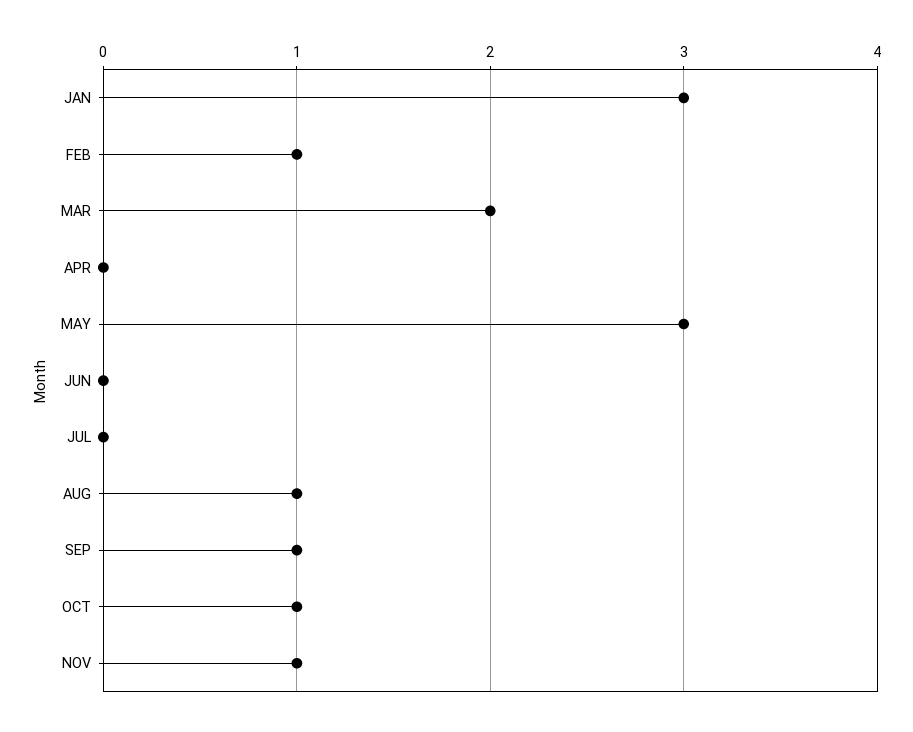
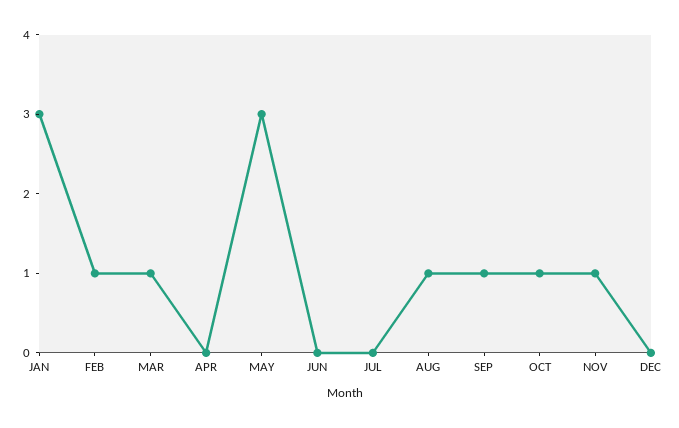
MAR: 2 -> 1
DEC: none -> 0

